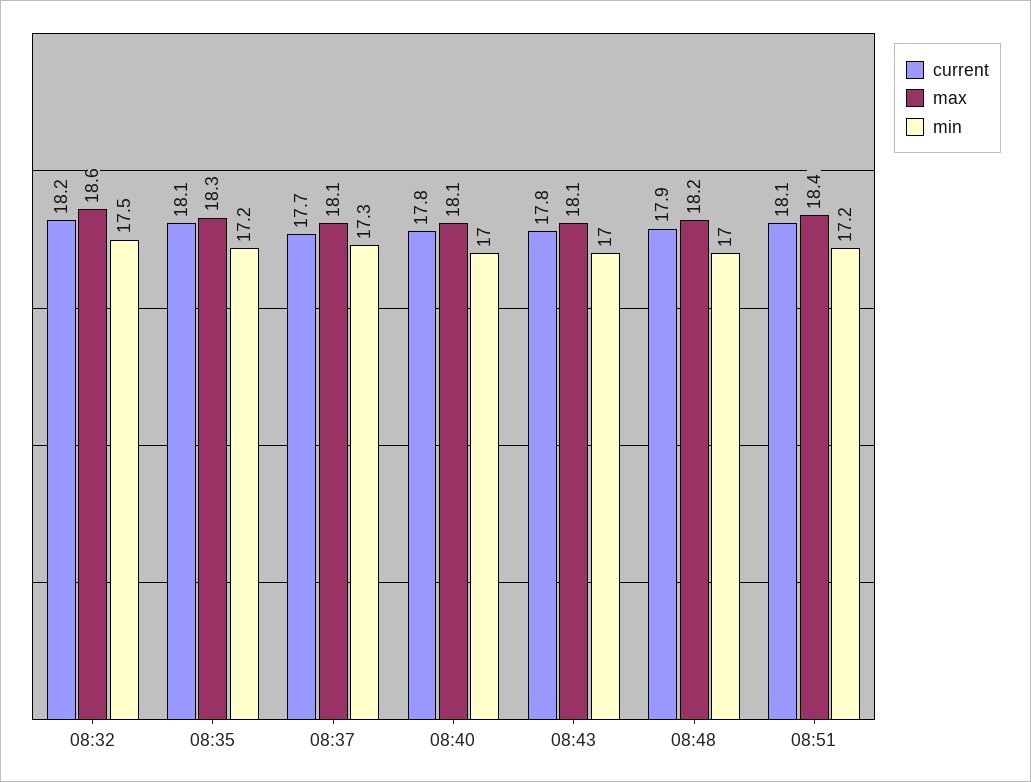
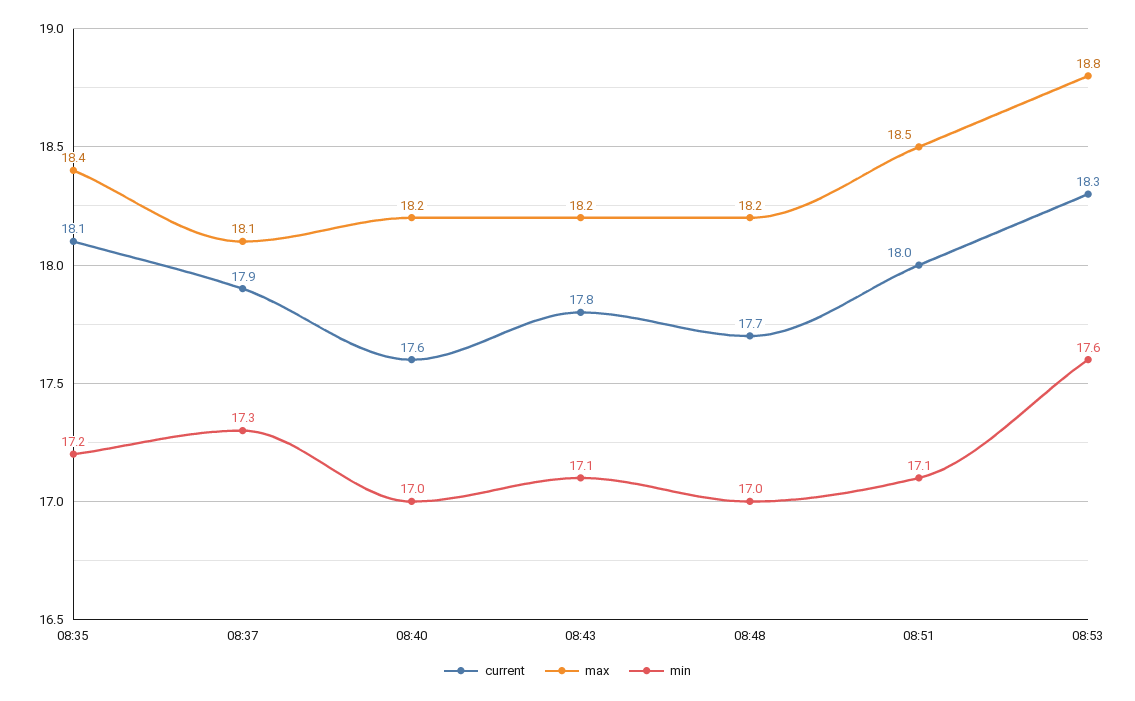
current, 08:32: 18.2 -> none
max, 08:32: 18.6 -> none
min, 08:32: 17.5 -> none
max, 08:35: 18.3 -> 18.4
current, 08:37: 17.7 -> 17.9
current, 08:40: 17.8 -> 17.6
max, 08:40: 18.1 -> 18.2
max, 08:43: 18.1 -> 18.2
min, 08:43: 17 -> 17.1
current, 08:48: 17.9 -> 17.7
current, 08:51: 18.1 -> 18
max, 08:51: 18.4 -> 18.5
min, 08:51: 17.2 -> 17.1
current, 08:53: none -> 18.3
max, 08:53: none -> 18.8
min, 08:53: none -> 17.6

